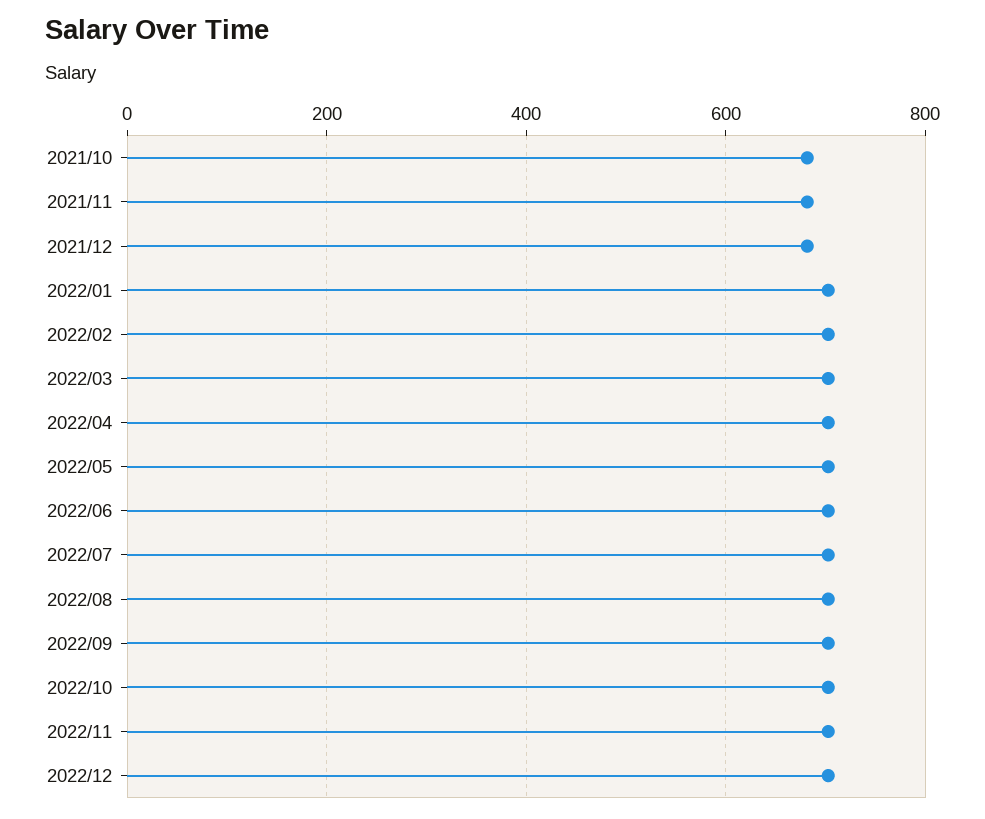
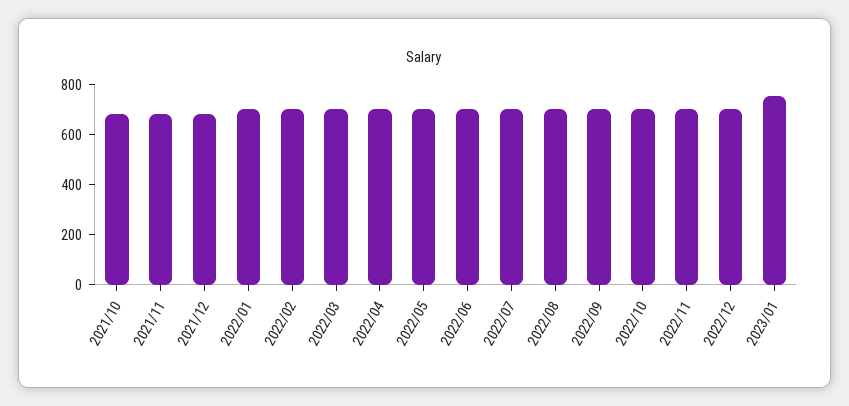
2023/01: none -> 750

